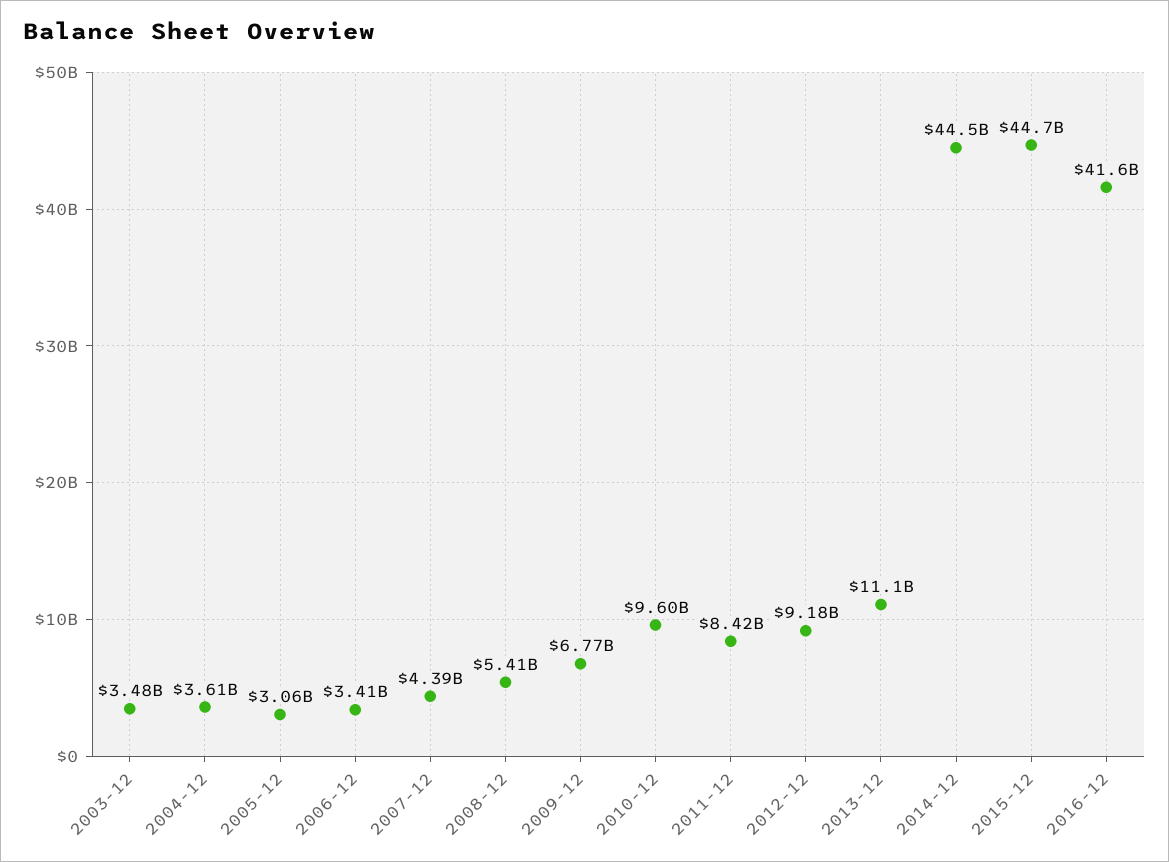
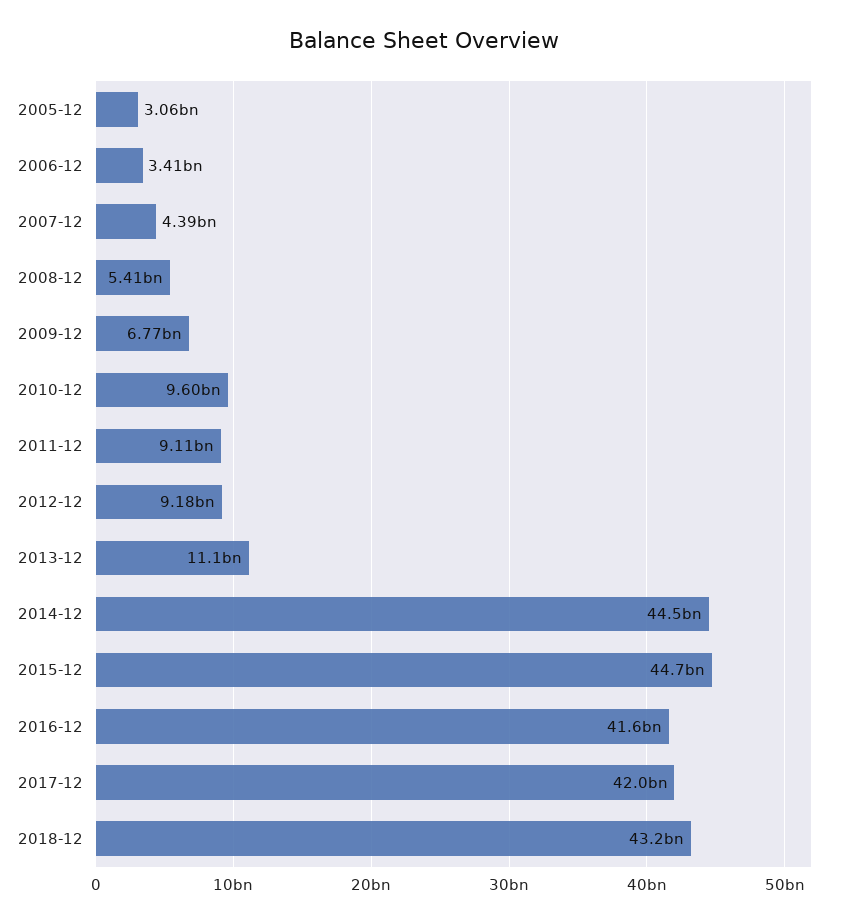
2003-12: 3480000000 -> none
2004-12: 3610000000 -> none
2011-12: 8420000000 -> 9110000000
2017-12: none -> 42000000000
2018-12: none -> 43200000000

